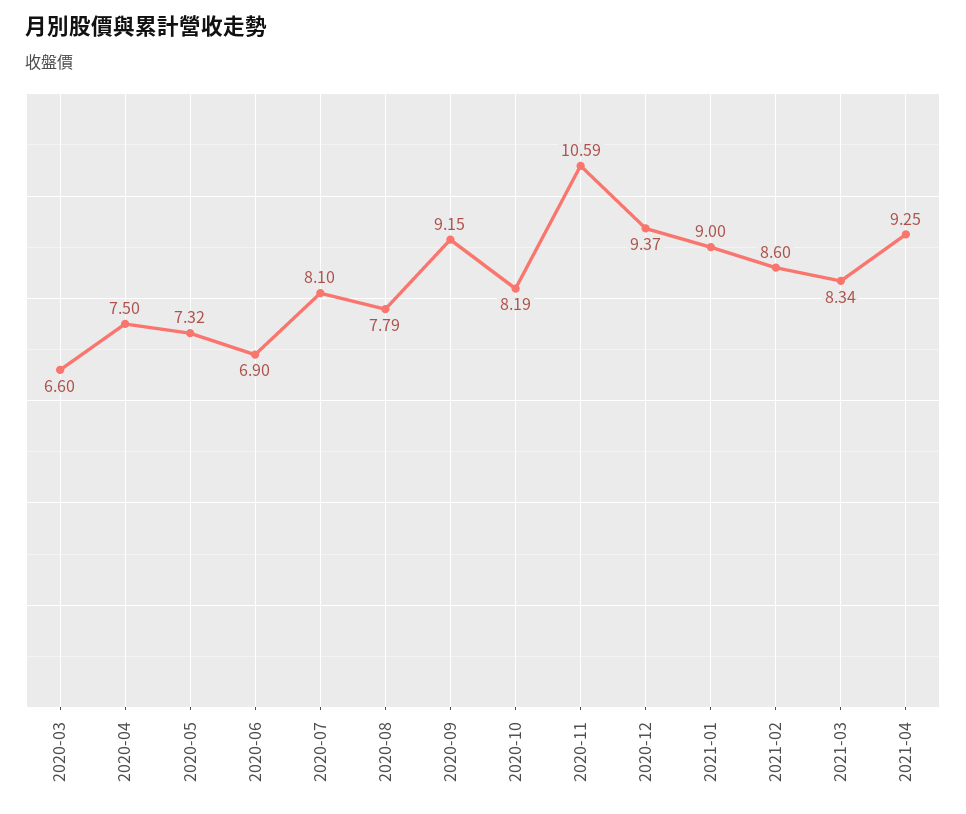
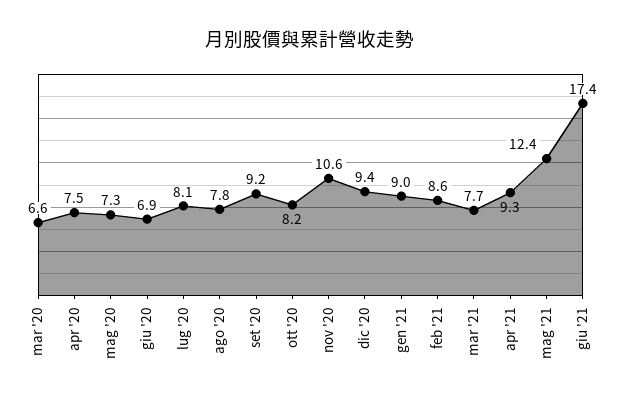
2021-03: 8.34 -> 7.7
mag '21: none -> 12.4
giu '21: none -> 17.4

